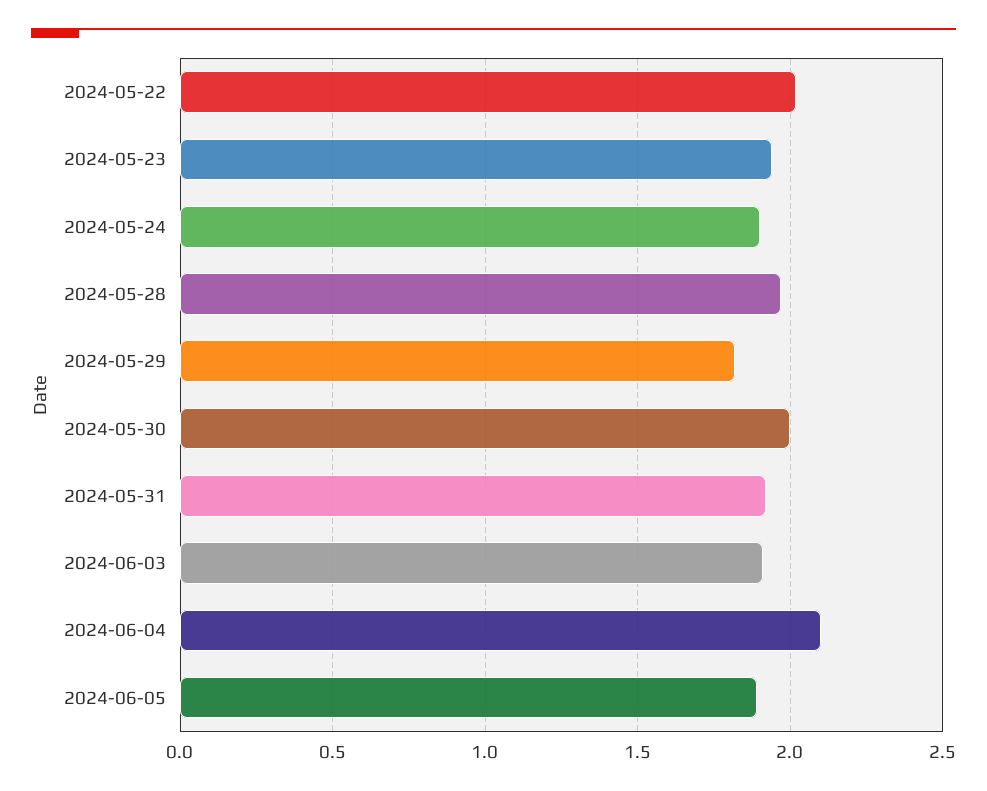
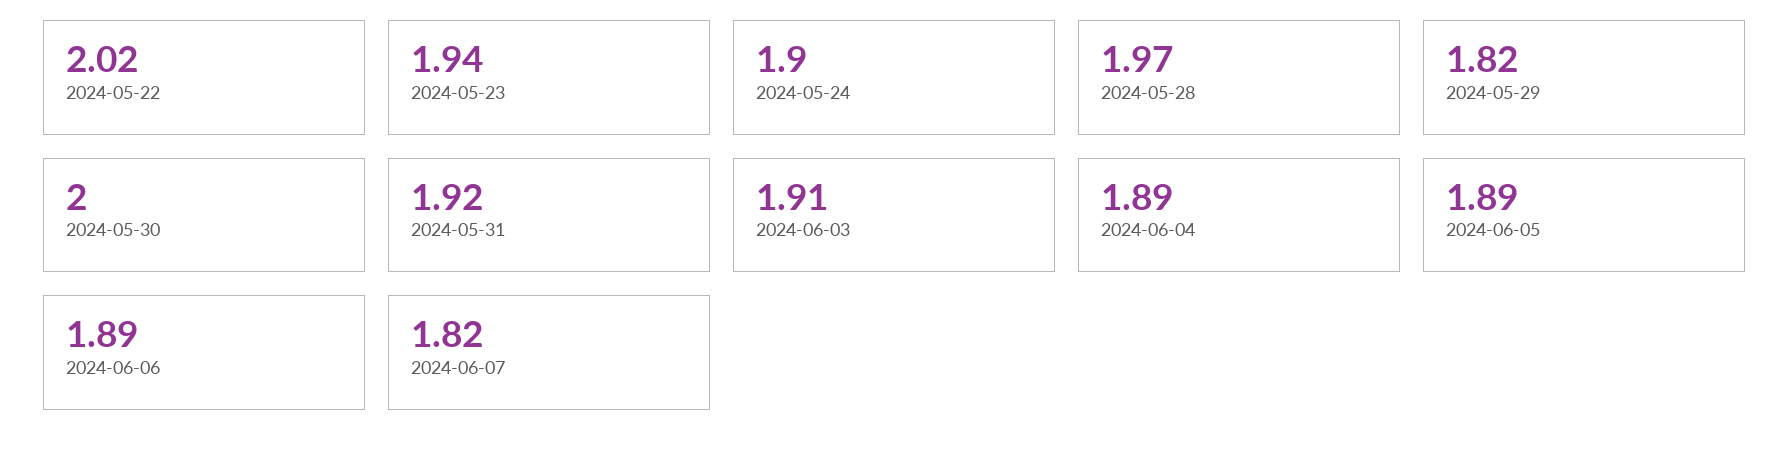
2024-06-04: 2.1 -> 1.89
2024-06-06: none -> 1.89
2024-06-07: none -> 1.82

